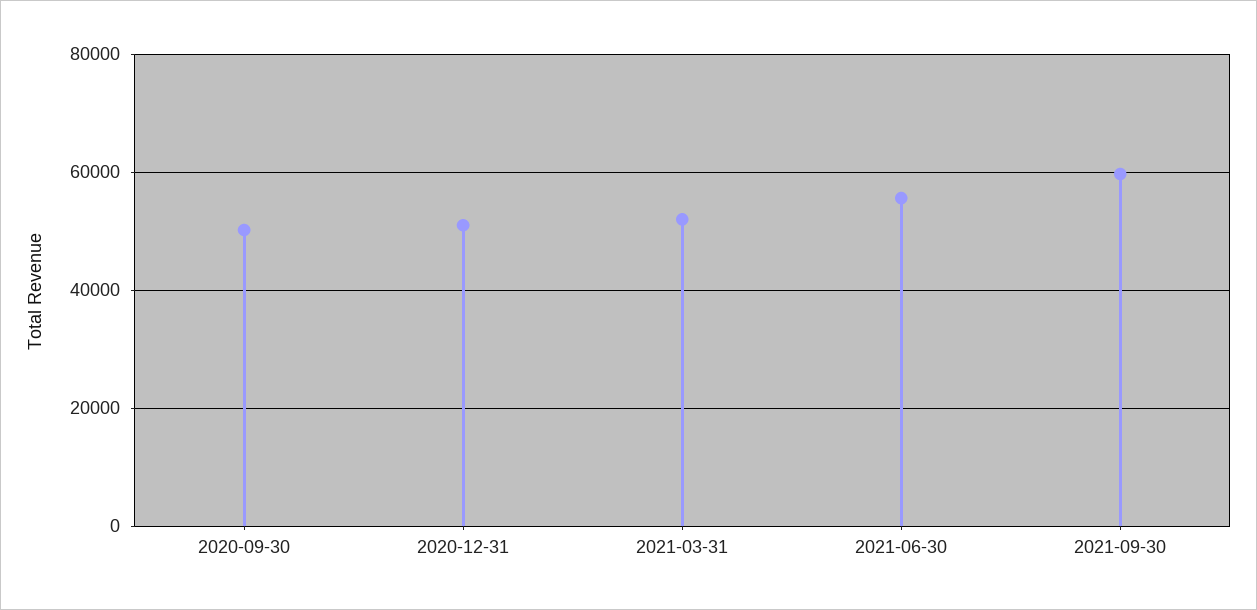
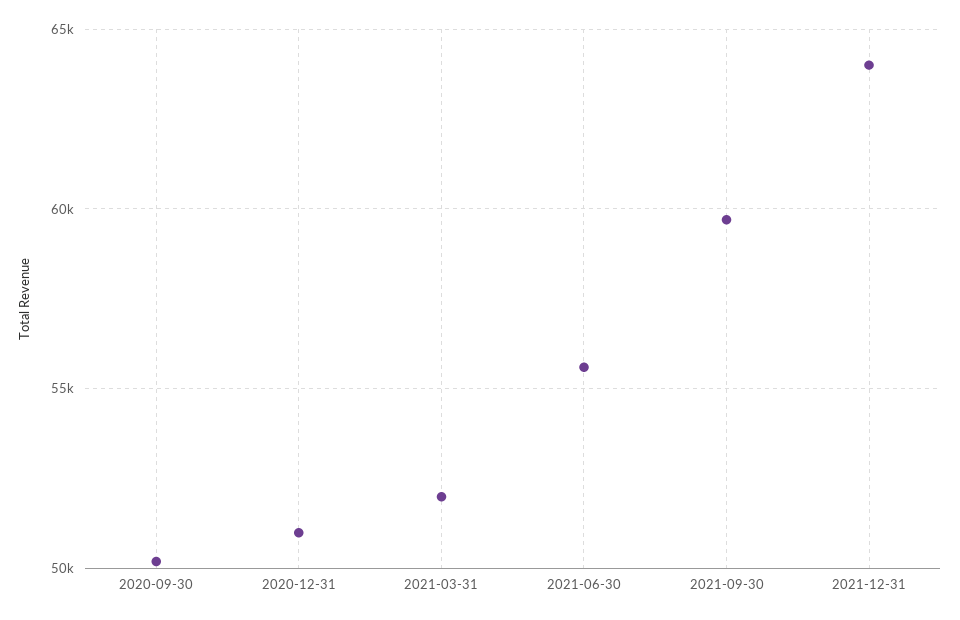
2021-12-31: none -> 64000

